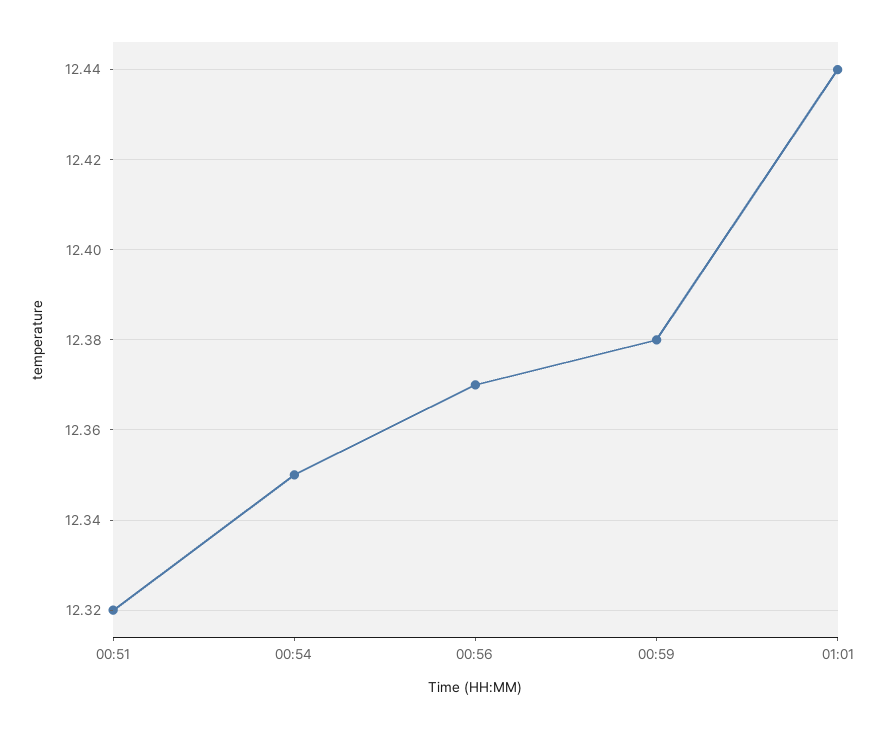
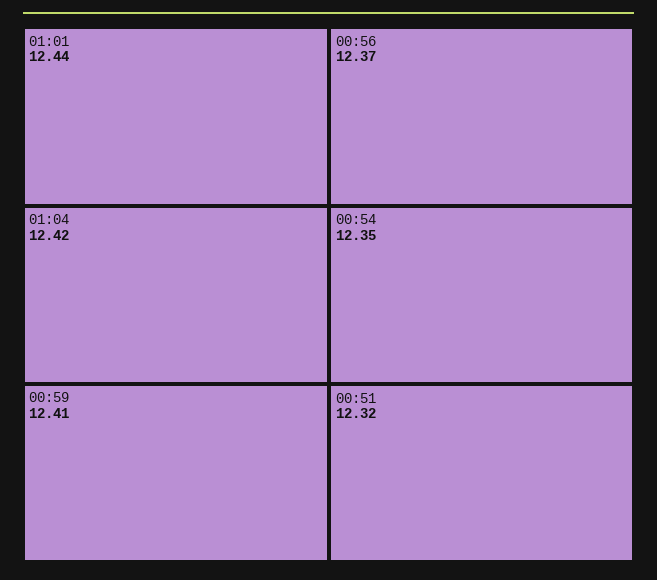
00:59: 12.38 -> 12.41
01:04: none -> 12.42

